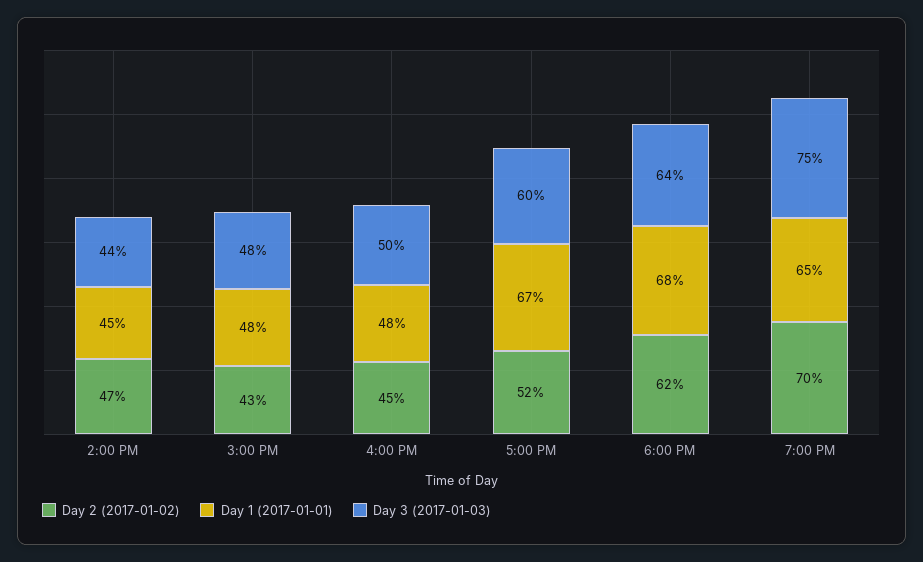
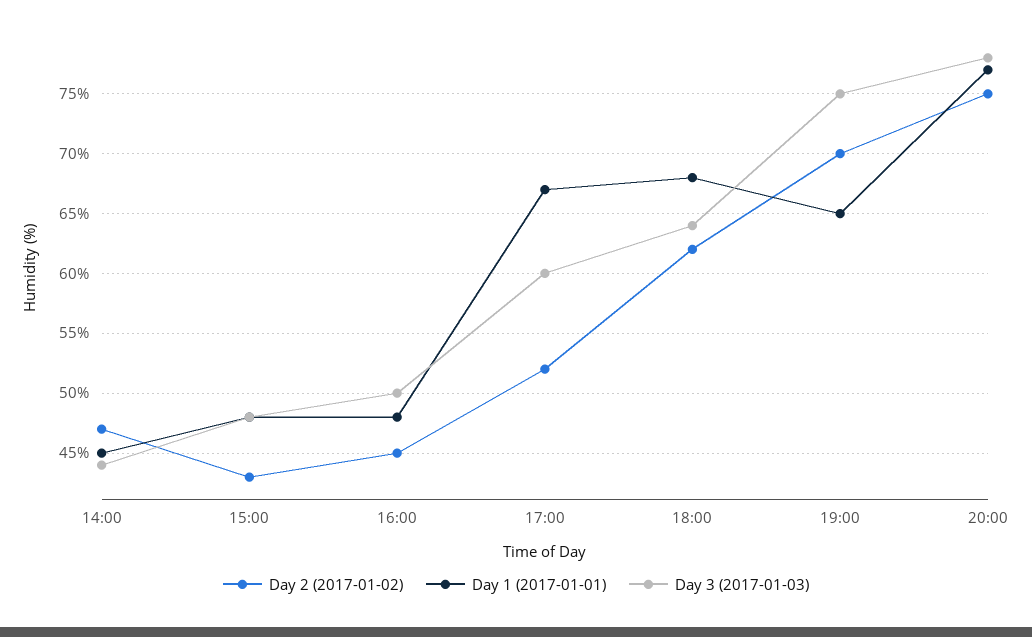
Day 2 (2017-01-02), 20:00: none -> 75
Day 1 (2017-01-01), 20:00: none -> 77
Day 3 (2017-01-03), 20:00: none -> 78

